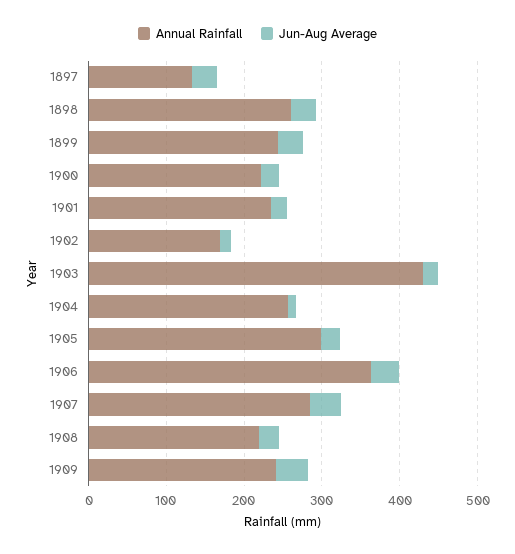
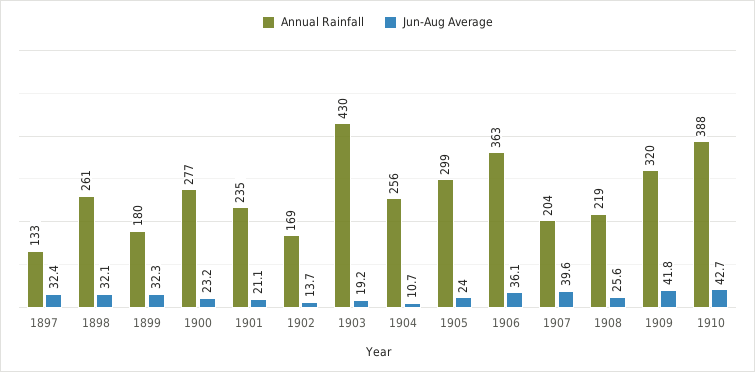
Annual Rainfall, 1899: 240 -> 180
Annual Rainfall, 1900: 220 -> 277
Annual Rainfall, 1907: 280 -> 204
Annual Rainfall, 1909: 240 -> 320
Annual Rainfall, 1910: none -> 388
Jun-Aug Average, 1910: none -> 42.7

